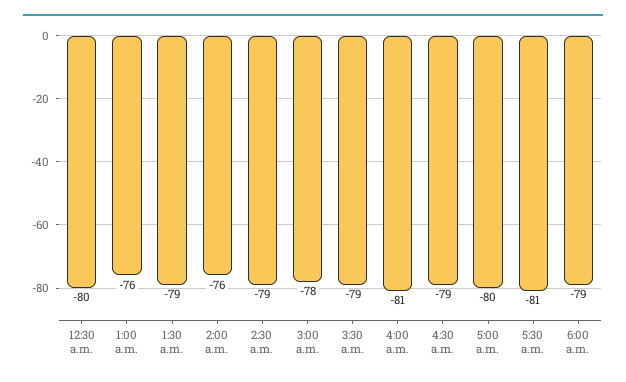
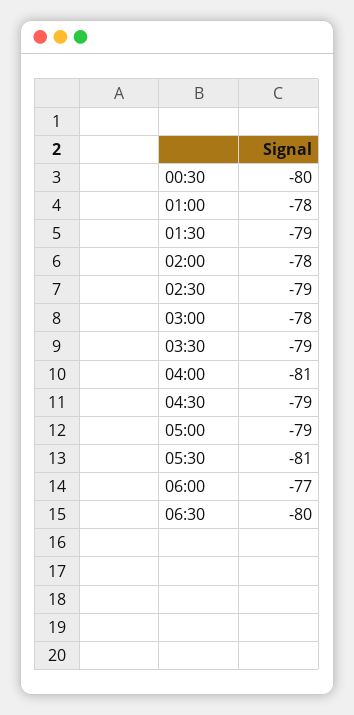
1:00 a.m.: -76 -> -78
2:00 a.m.: -76 -> -78
5:00 a.m.: -80 -> -79
6:00 a.m.: -79 -> -77
06:30: none -> -80

